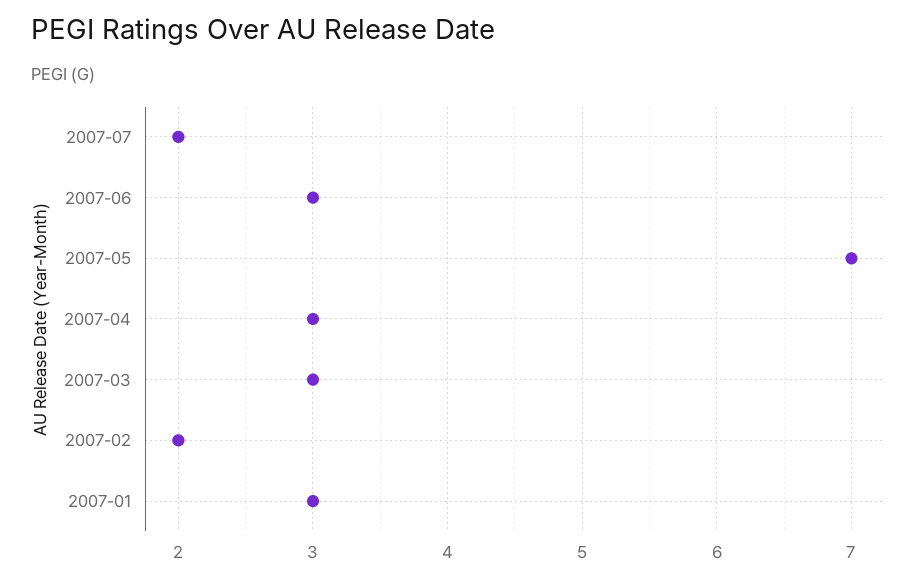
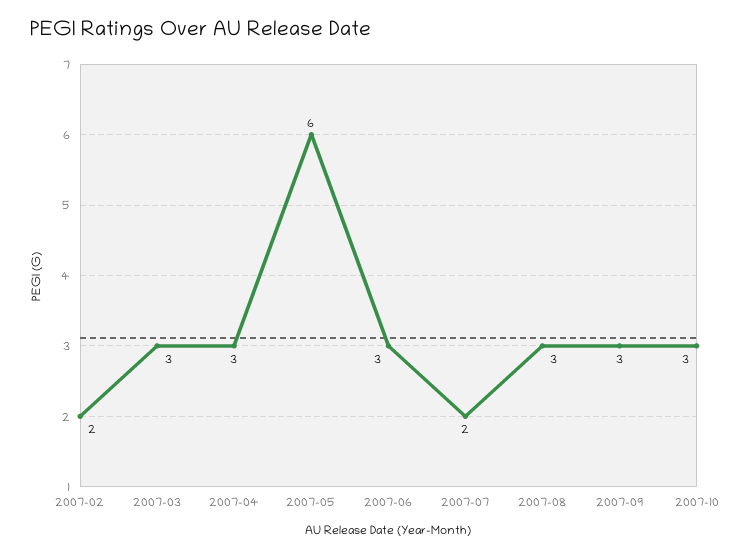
2007-05: 7 -> 6
2007-01: 3 -> none
2007-08: none -> 3
2007-09: none -> 3
2007-10: none -> 3

